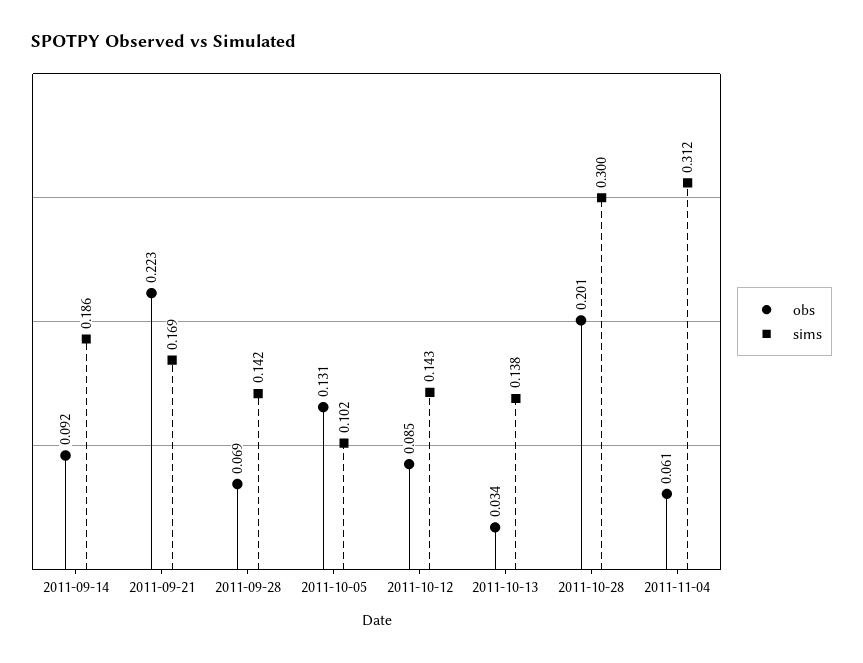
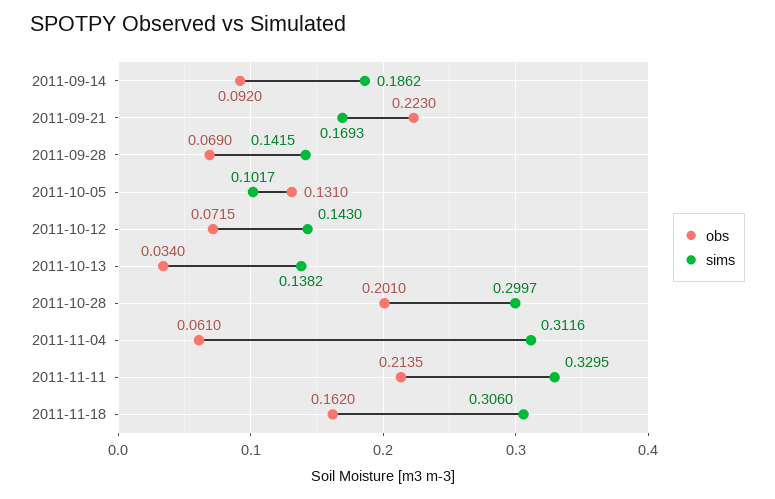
obs, 2011-10-12: 0.085 -> 0.0715
obs, 2011-11-11: none -> 0.2135
sims, 2011-11-11: none -> 0.3295
obs, 2011-11-18: none -> 0.162
sims, 2011-11-18: none -> 0.306

